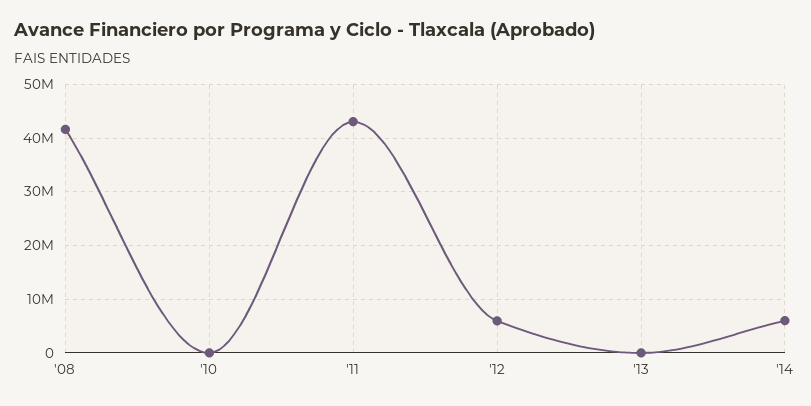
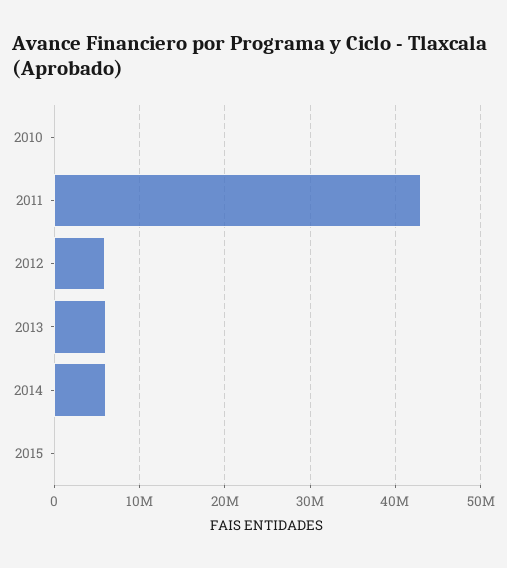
'08: 42000000 -> none
'13: 0 -> 6000000
2015: none -> 0

